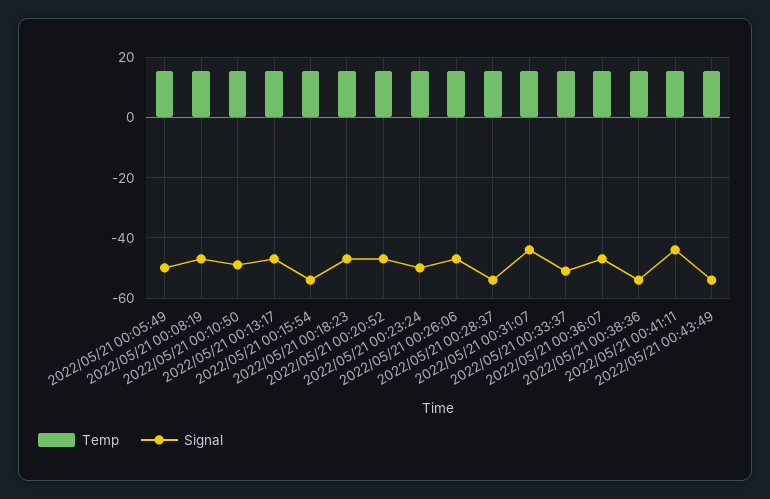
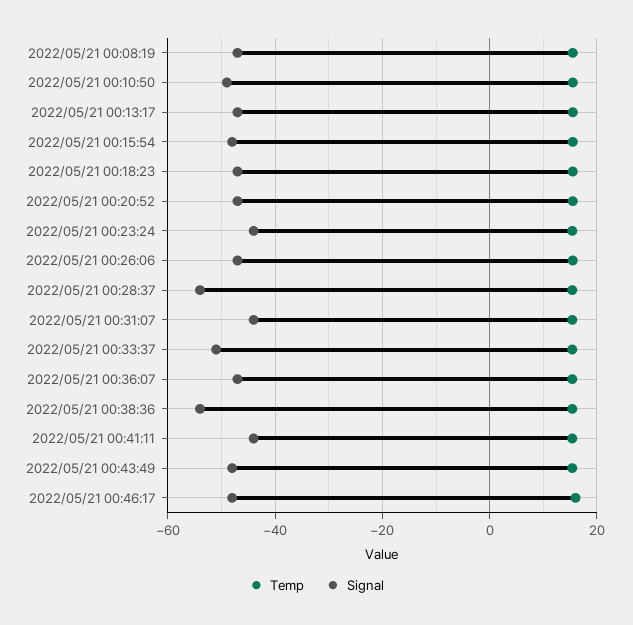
Temp, 2022/05/21 00:05:49: 16 -> none
Signal, 2022/05/21 00:05:49: -50 -> none
Signal, 2022/05/21 00:15:54: -54 -> -48
Signal, 2022/05/21 00:23:24: -50 -> -44
Signal, 2022/05/21 00:43:49: -54 -> -48
Temp, 2022/05/21 00:46:17: none -> 16
Signal, 2022/05/21 00:46:17: none -> -48

